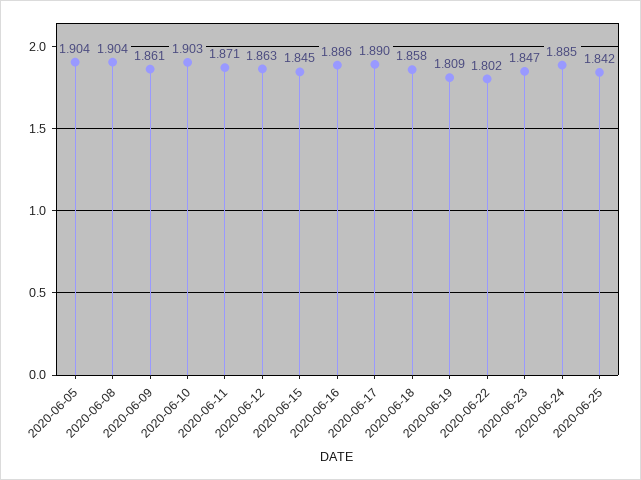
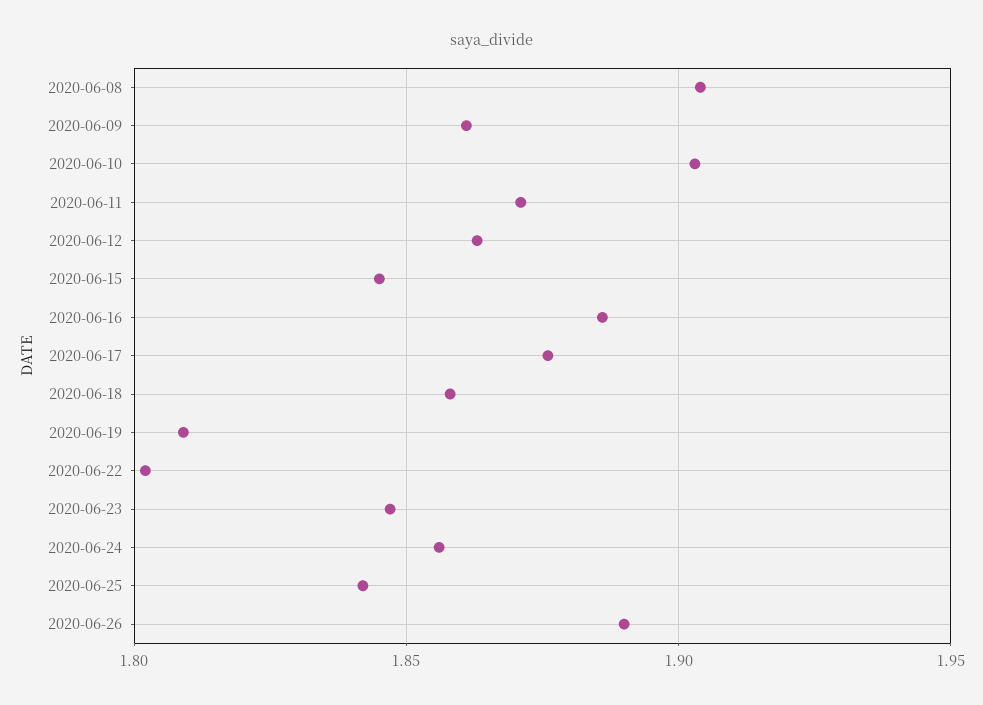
2020-06-05: 1.904 -> none
2020-06-17: 1.89 -> 1.875
2020-06-24: 1.885 -> 1.855
2020-06-26: none -> 1.89

